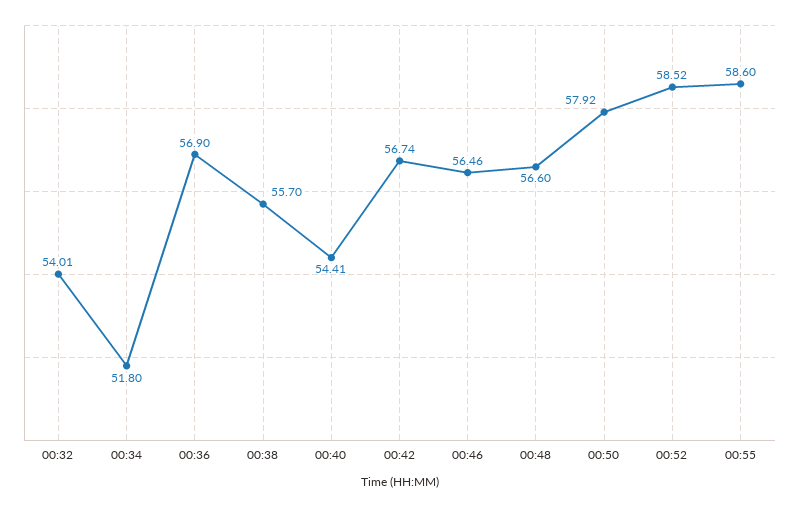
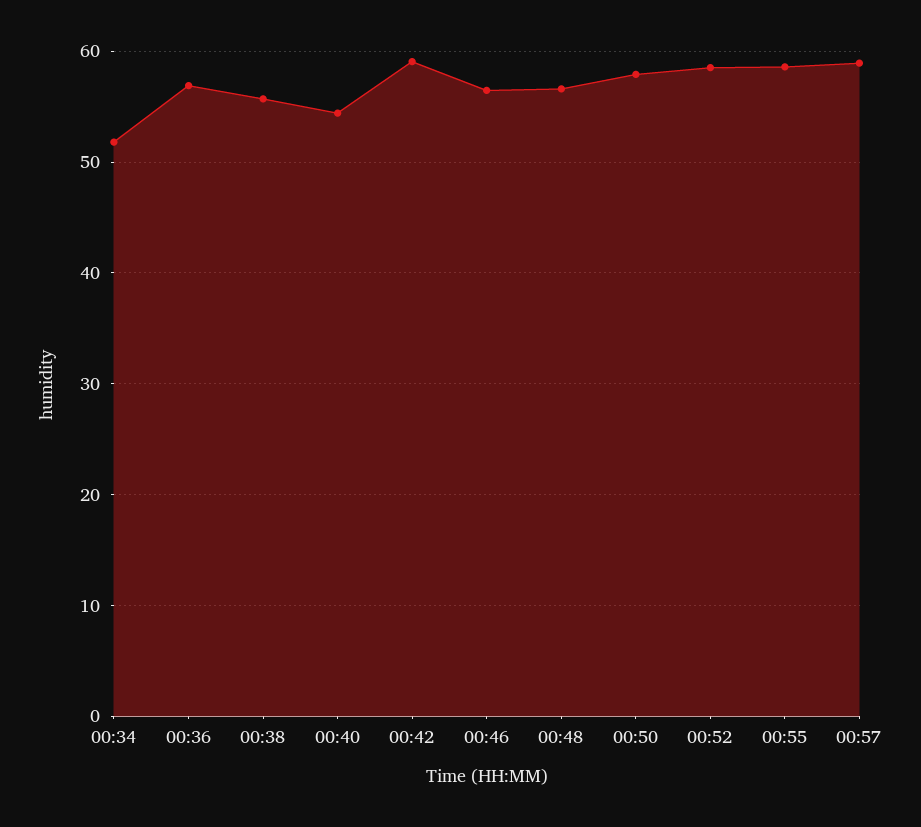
00:32: 54.01 -> none
00:42: 56.74 -> 59
00:57: none -> 59

